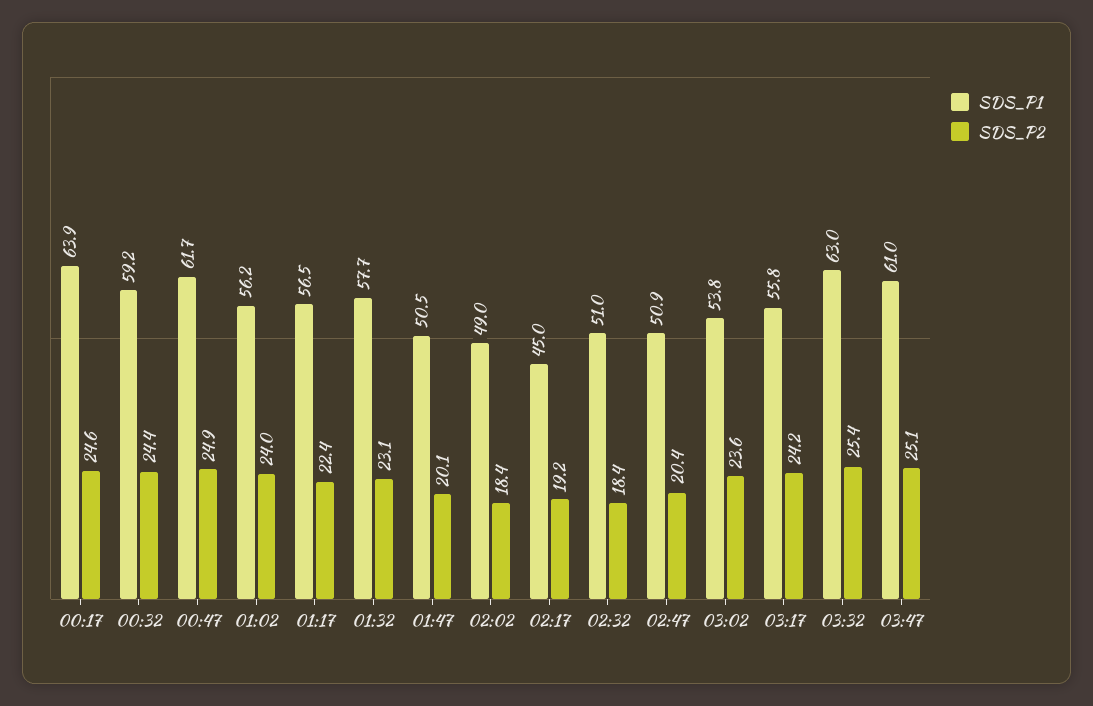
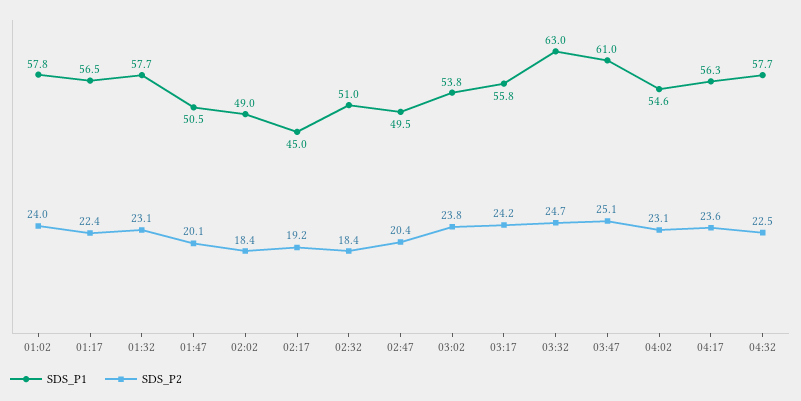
SDS_P1, 00:17: 63.9 -> none
SDS_P2, 00:17: 24.6 -> none
SDS_P1, 00:32: 59.2 -> none
SDS_P2, 00:32: 24.4 -> none
SDS_P1, 00:47: 61.7 -> none
SDS_P2, 00:47: 24.9 -> none
SDS_P1, 01:02: 56.2 -> 57.8
SDS_P1, 02:47: 50.9 -> 49.5
SDS_P2, 03:02: 23.6 -> 23.8
SDS_P2, 03:32: 25.4 -> 24.7
SDS_P1, 04:02: none -> 54.6
SDS_P2, 04:02: none -> 23.1
SDS_P1, 04:17: none -> 56.3
SDS_P2, 04:17: none -> 23.6
SDS_P1, 04:32: none -> 57.7
SDS_P2, 04:32: none -> 22.5

